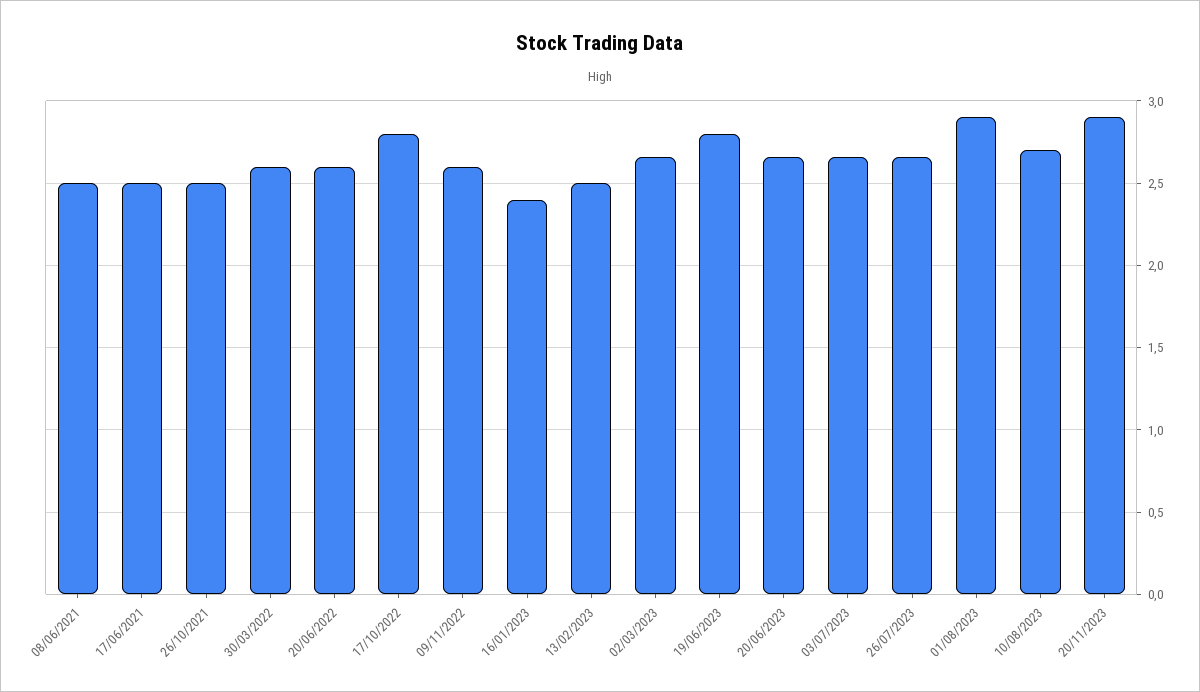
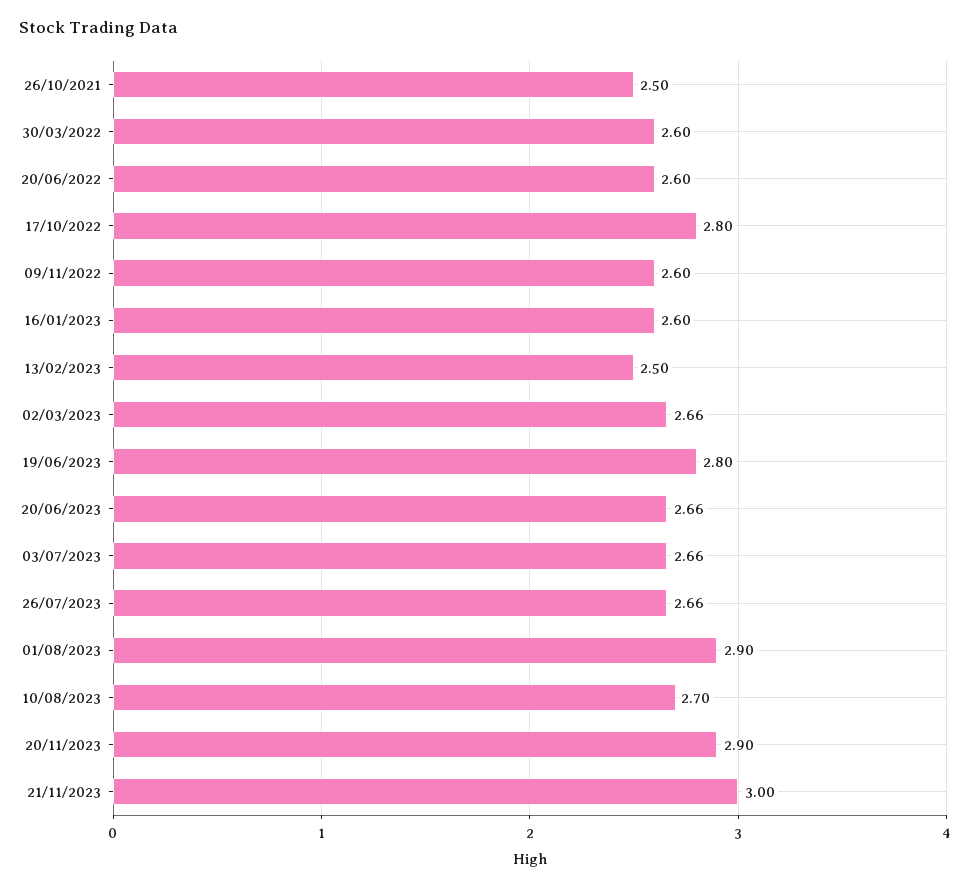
08/06/2021: 2.5 -> none
17/06/2021: 2.5 -> none
16/01/2023: 2.4 -> 2.6
21/11/2023: none -> 3

